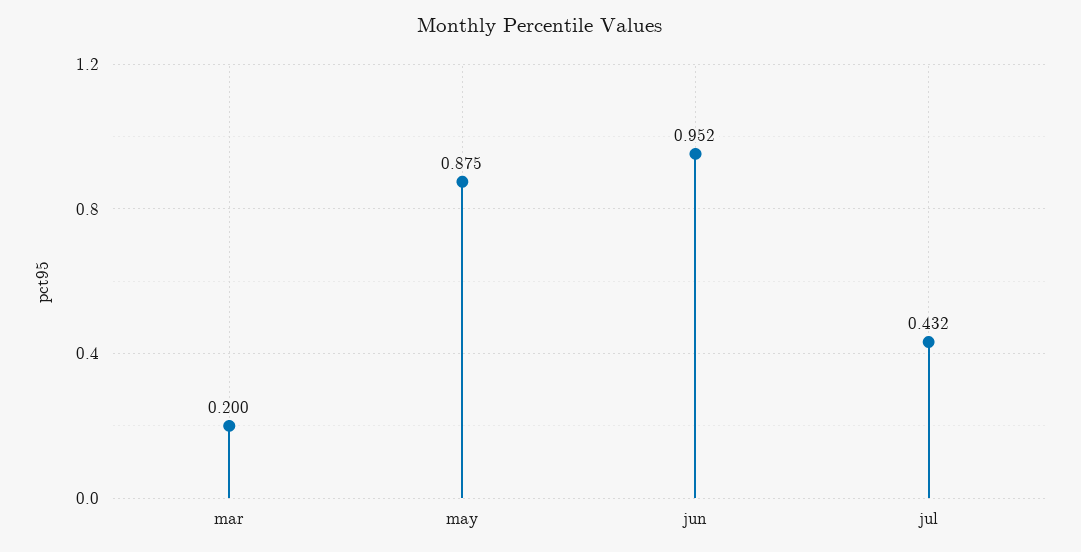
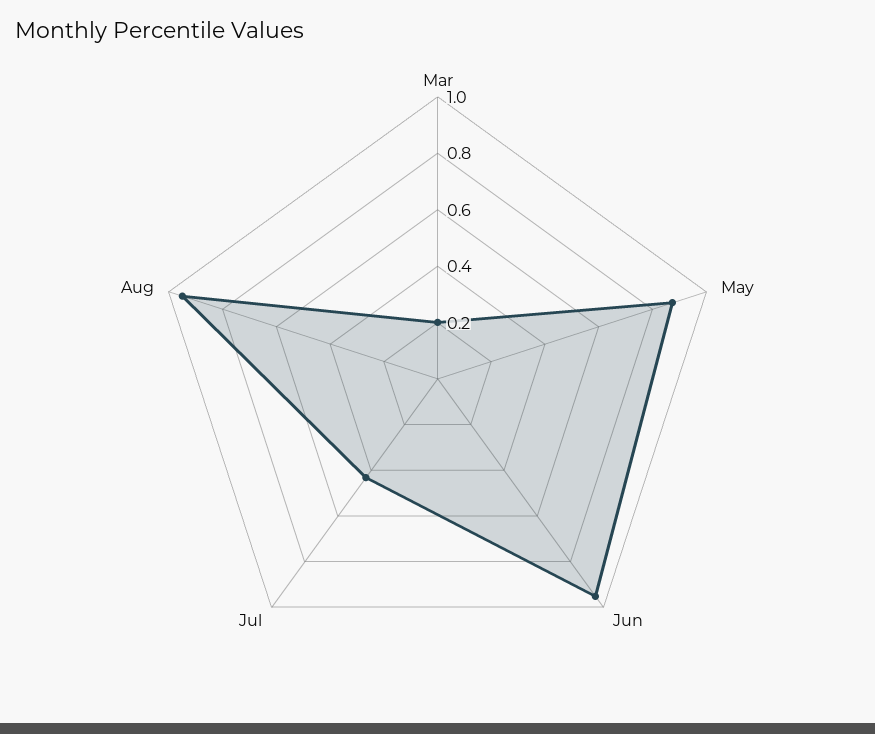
Aug: none -> 0.95

